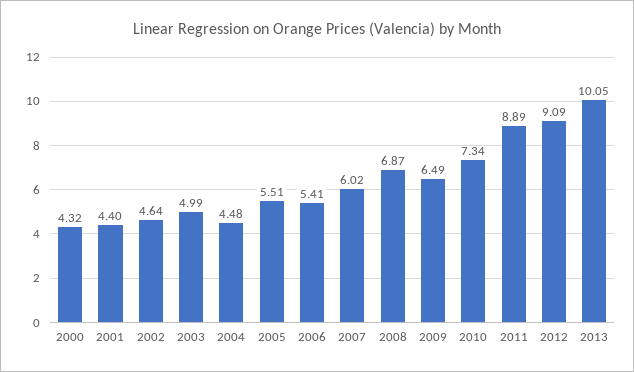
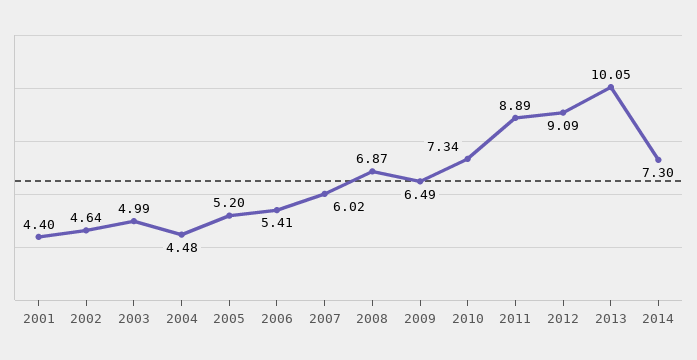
2000: 4.32 -> none
2005: 5.51 -> 5.2
2014: none -> 7.3

